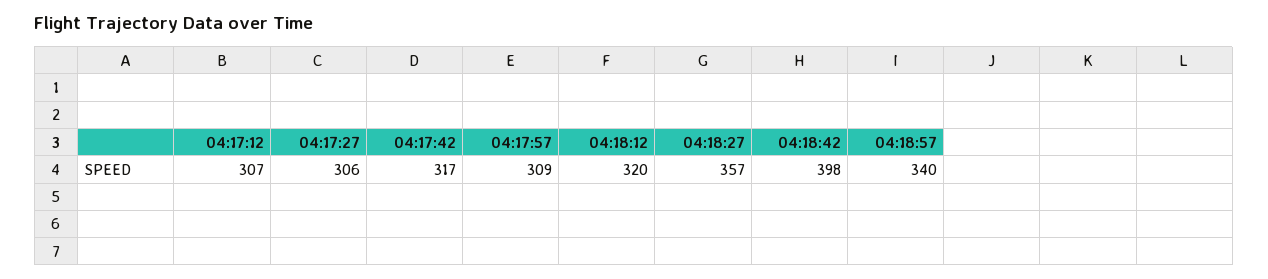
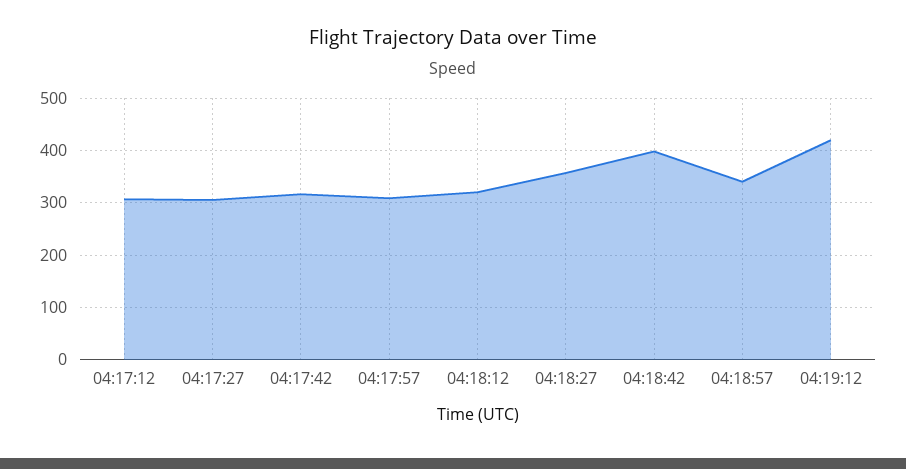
04:19:12: none -> 420

